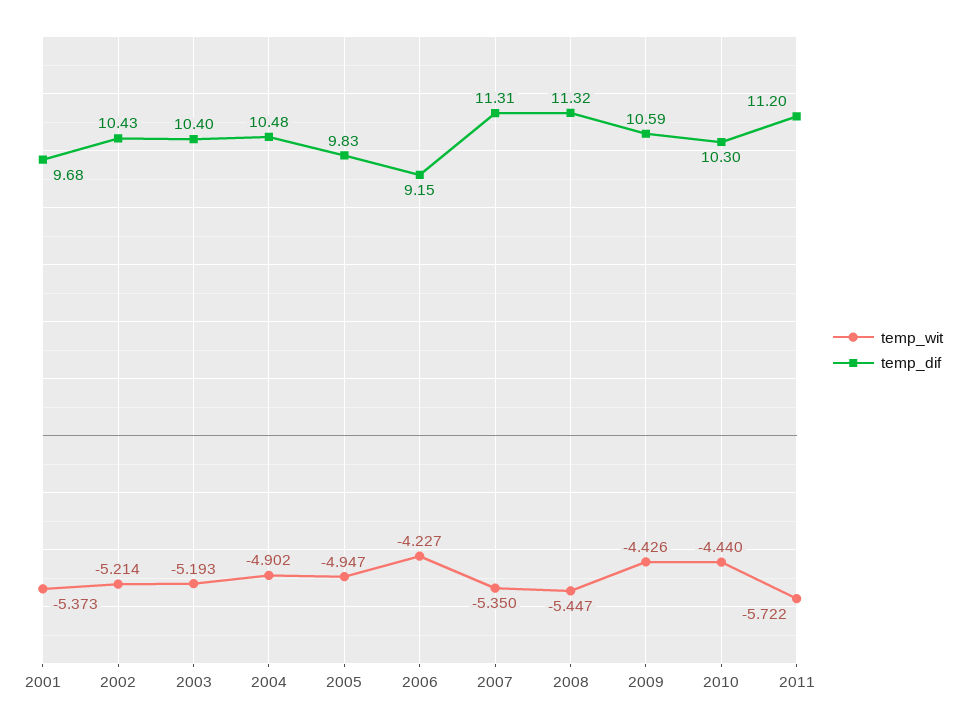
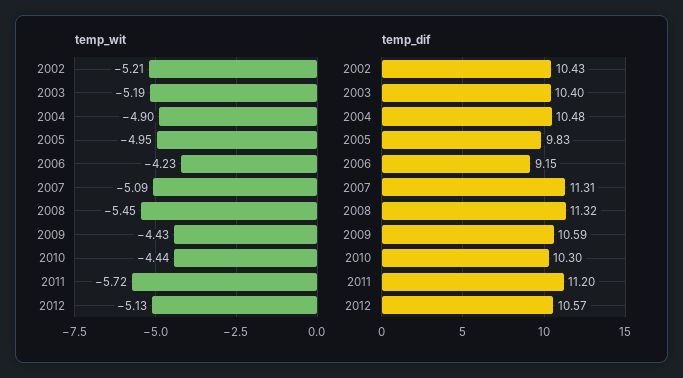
temp_wit, 2001: -5.373 -> none
temp_dif, 2001: 9.68 -> none
temp_wit, 2007: -5.35 -> -5.09
temp_wit, 2012: none -> -5.13
temp_dif, 2012: none -> 10.57

